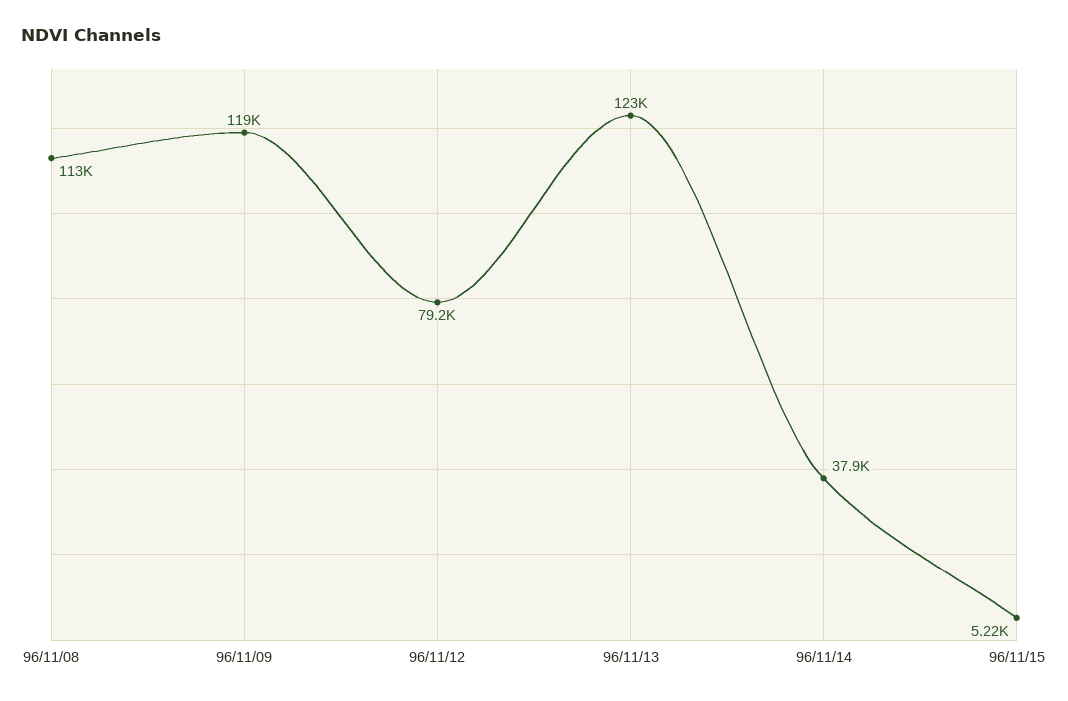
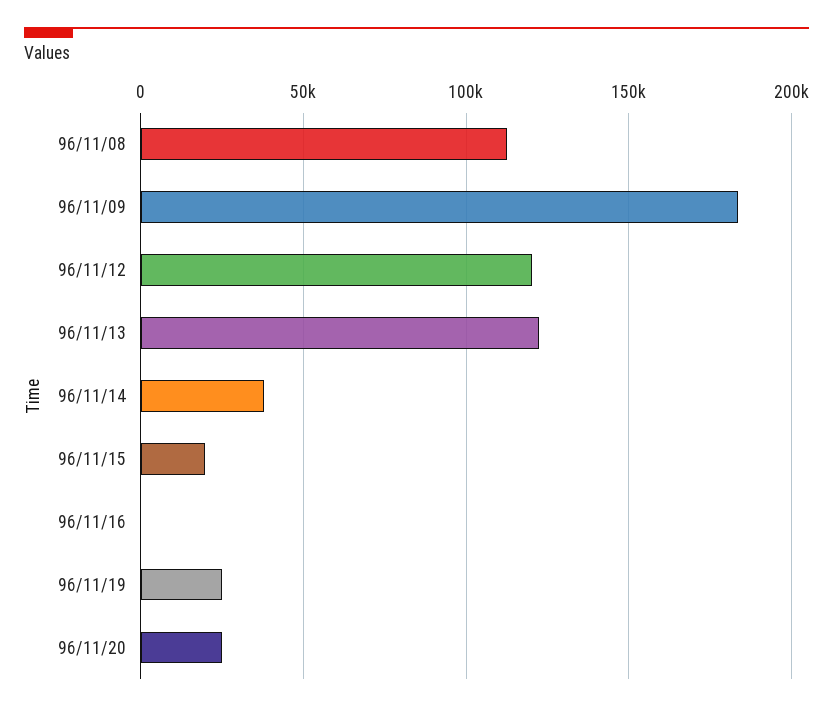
96/11/09: 119000 -> 185000
96/11/12: 79200 -> 120000
96/11/15: 5220 -> 20000
96/11/16: none -> 0
96/11/19: none -> 25000
96/11/20: none -> 25000

